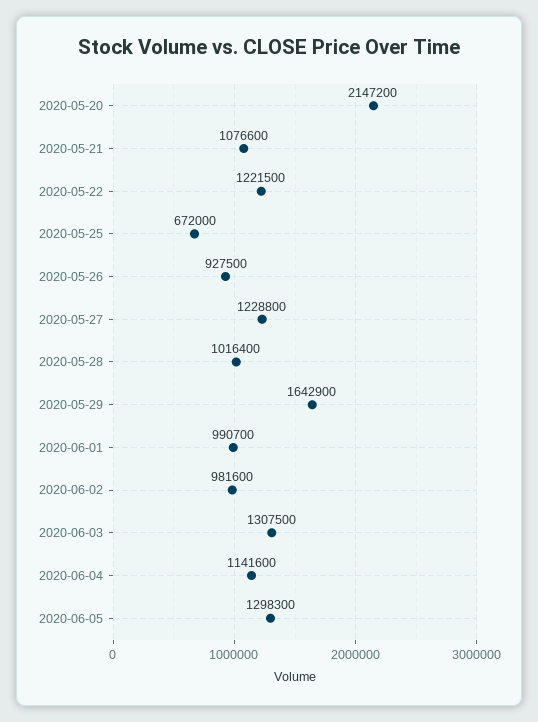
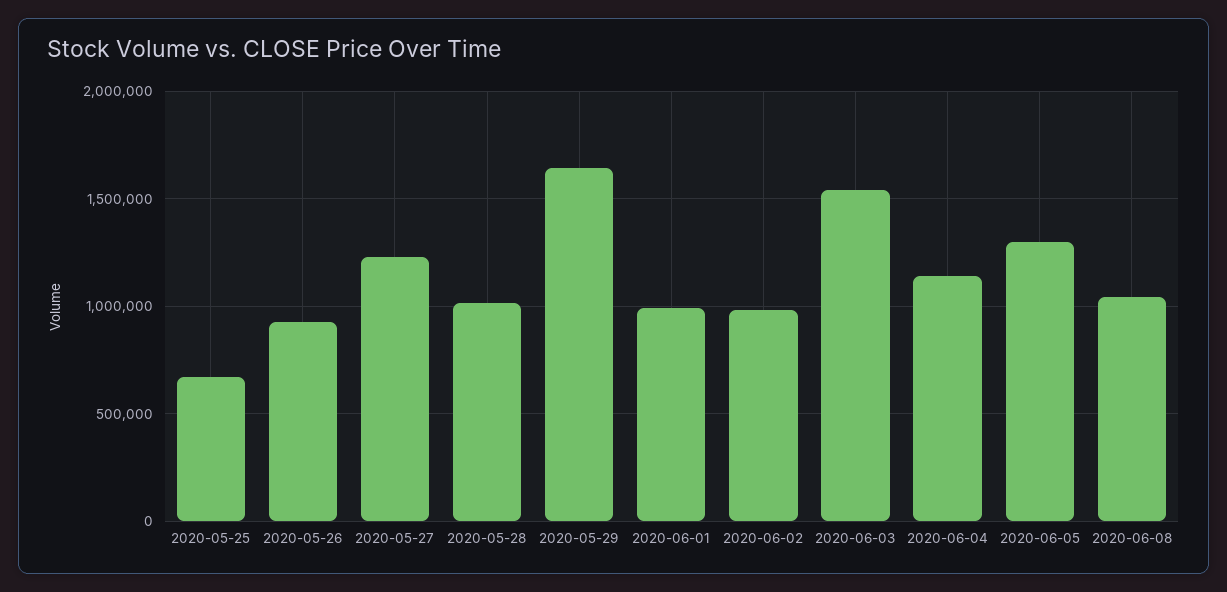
2020-05-20: 2147200 -> none
2020-05-21: 1076600 -> none
2020-05-22: 1221500 -> none
2020-06-03: 1307500 -> 1550000
2020-06-08: none -> 1050000

